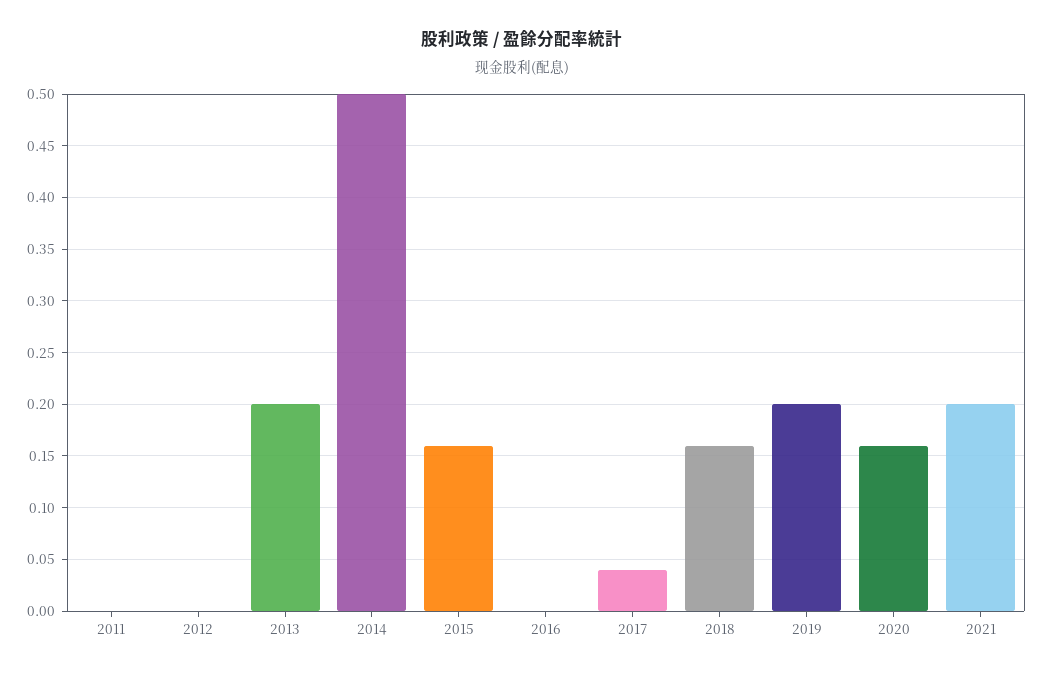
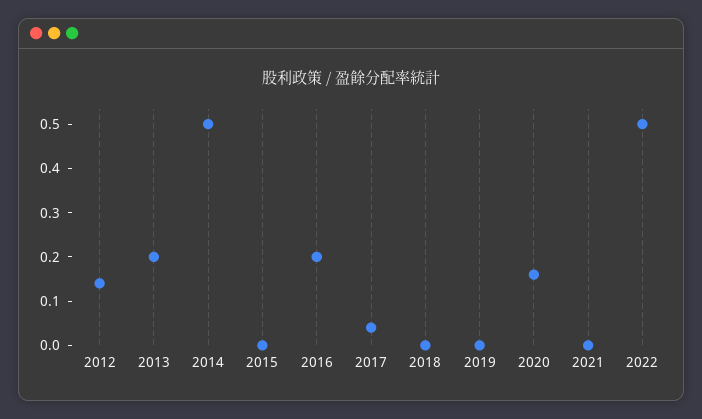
2011: 0 -> none
2012: 0 -> 0.15
2015: 0.16 -> 0
2016: 0 -> 0.2
2018: 0.16 -> 0
2019: 0.2 -> 0
2021: 0.2 -> 0
2022: none -> 0.5

